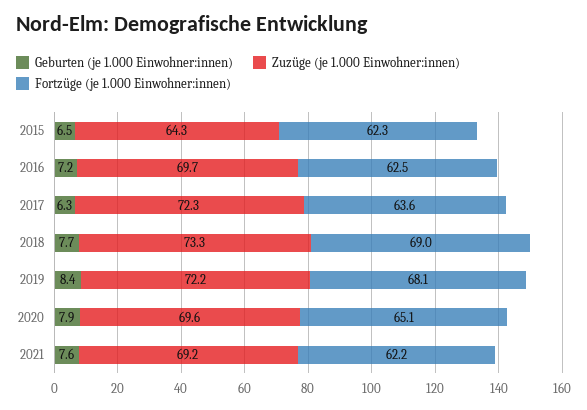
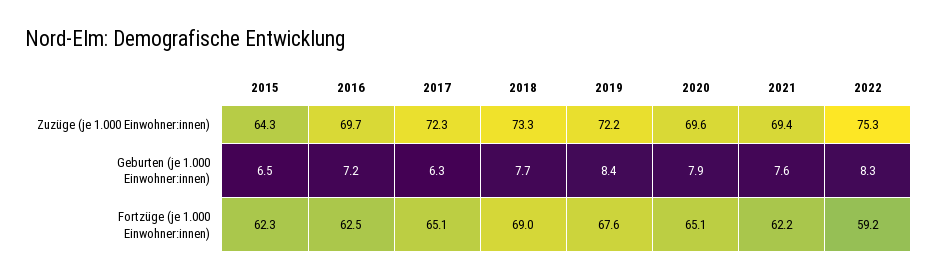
Fortzüge (je 1.000 Einwohner:innen), 2017: 63.6 -> 65.1
Fortzüge (je 1.000 Einwohner:innen), 2019: 68.1 -> 67.6
Zuzüge (je 1.000 Einwohner:innen), 2021: 69.2 -> 69.4
Zuzüge (je 1.000 Einwohner:innen), 2022: none -> 75.3
Geburten (je 1.000 Einwohner:innen), 2022: none -> 8.3
Fortzüge (je 1.000 Einwohner:innen), 2022: none -> 59.2

